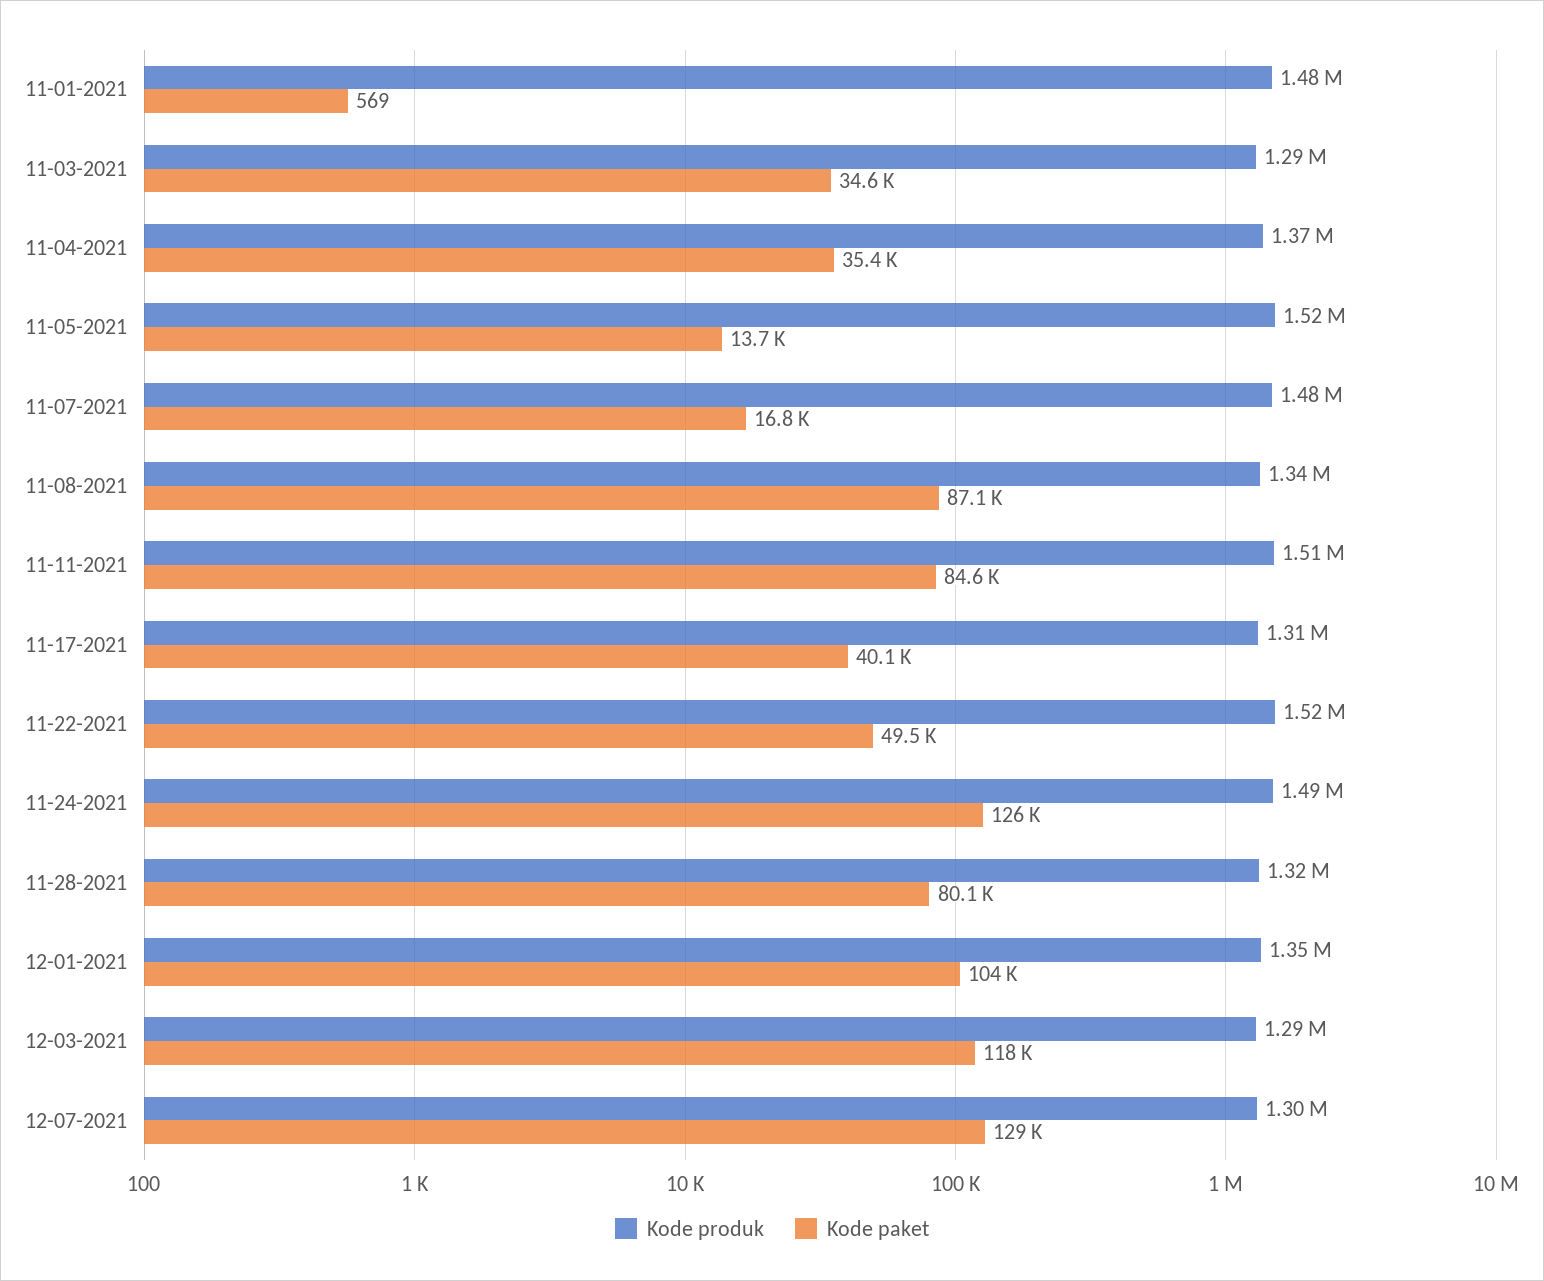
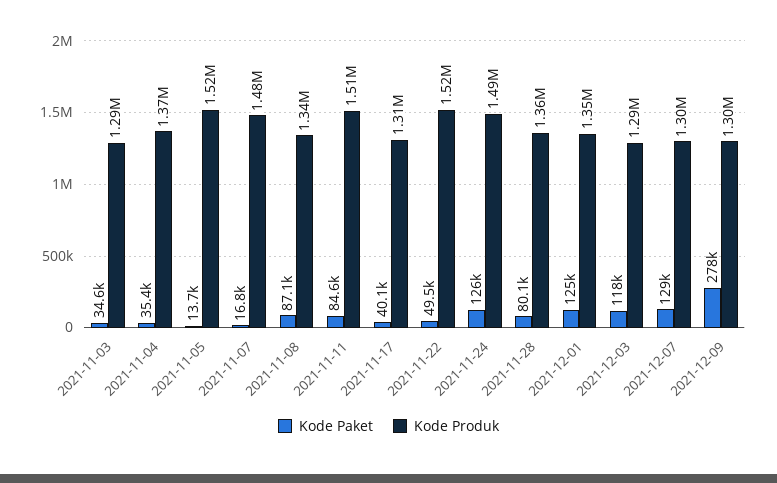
Kode produk, 11-01-2021: 1480000 -> none
Kode paket, 11-01-2021: 569 -> none
Kode produk, 11-28-2021: 1320000 -> 1360000
Kode paket, 12-01-2021: 104000 -> 125000
Kode paket, 2021-12-09: none -> 278000
Kode produk, 2021-12-09: none -> 1300000

